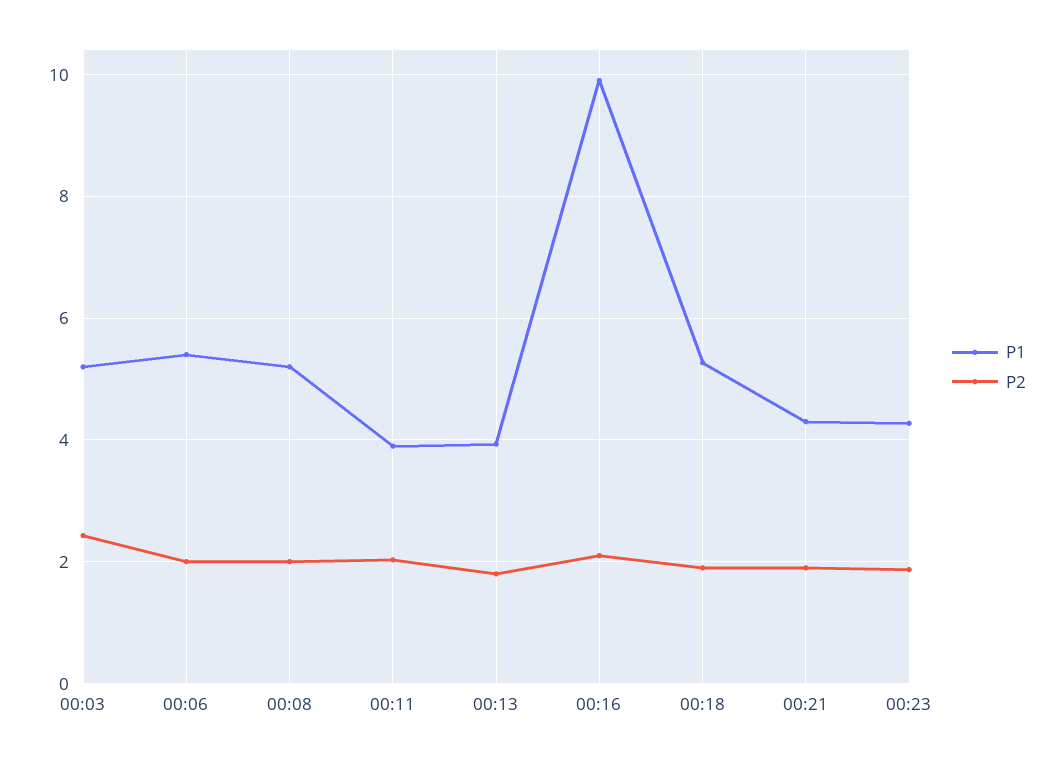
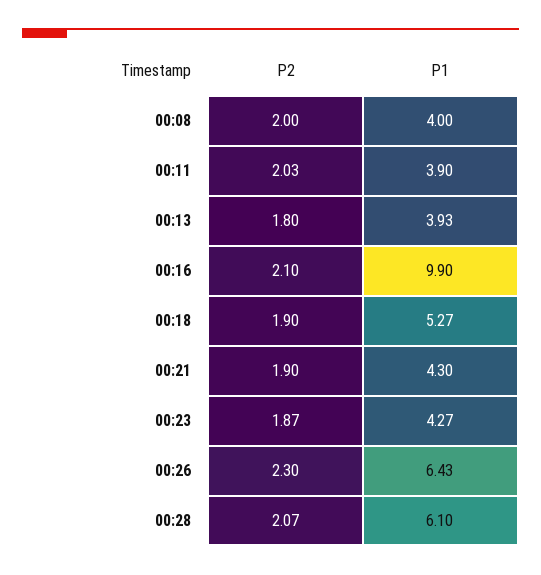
P1, 00:03: 5.2 -> none
P2, 00:03: 2.4 -> none
P1, 00:06: 5.4 -> none
P2, 00:06: 2 -> none
P1, 00:08: 5.2 -> 4
P2, 00:26: none -> 2.3
P1, 00:26: none -> 6.43
P2, 00:28: none -> 2.07
P1, 00:28: none -> 6.1

